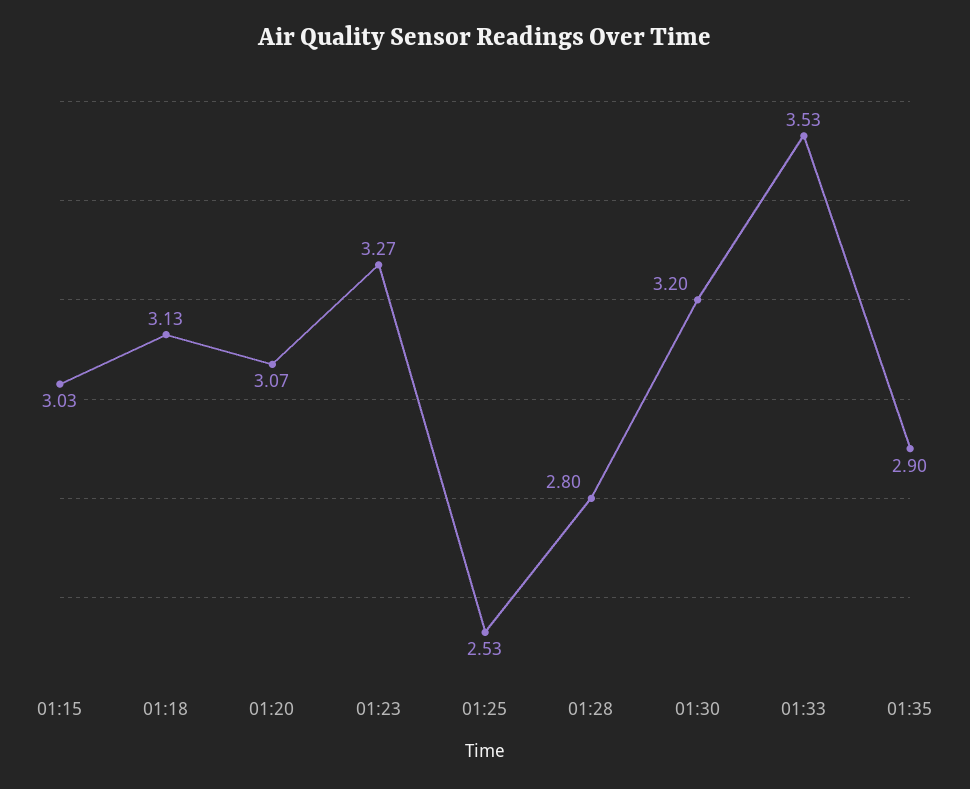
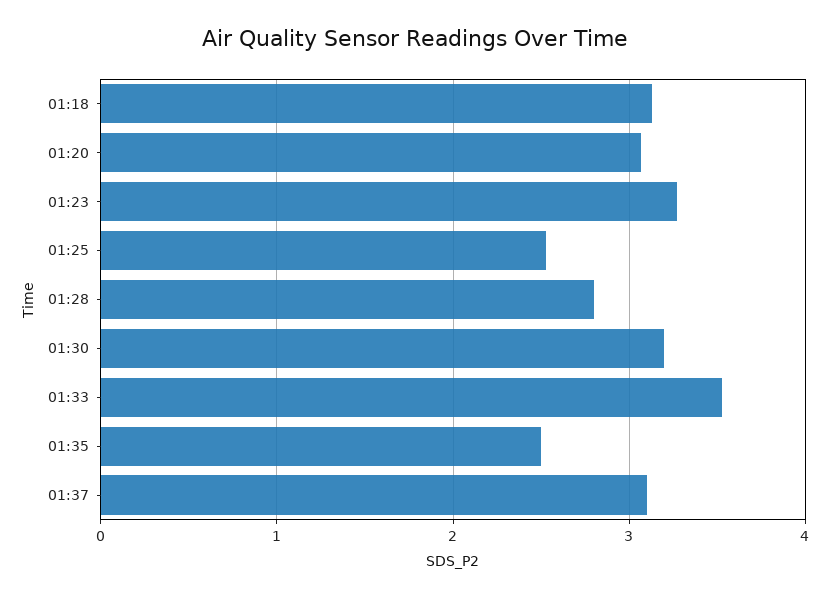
01:15: 3.03 -> none
01:35: 2.9 -> 2.5
01:37: none -> 3.1

